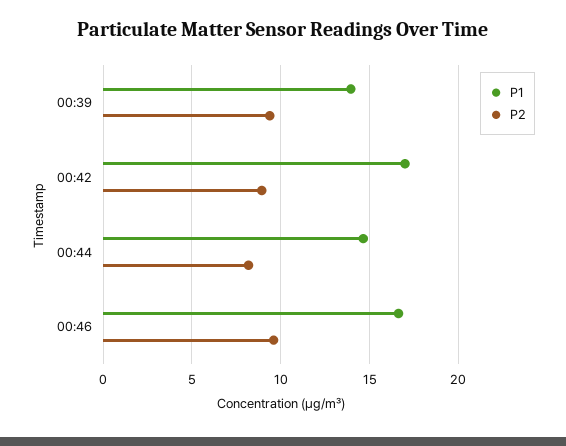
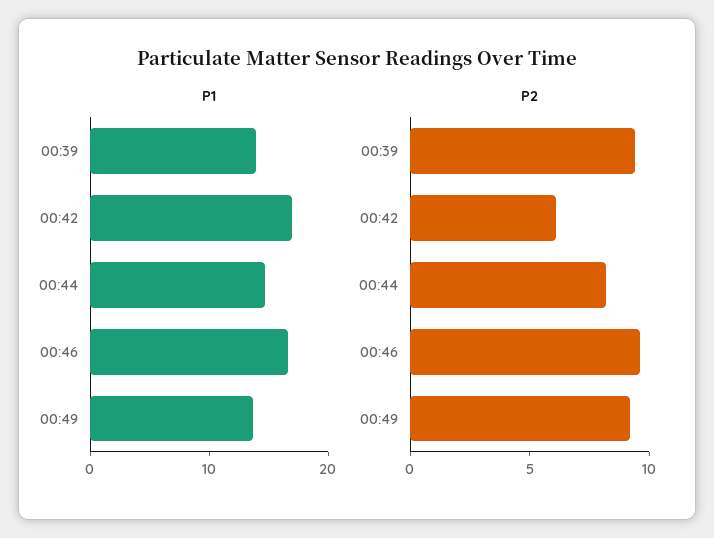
P2, 00:42: 9 -> 6
P1, 00:49: none -> 14
P2, 00:49: none -> 9

